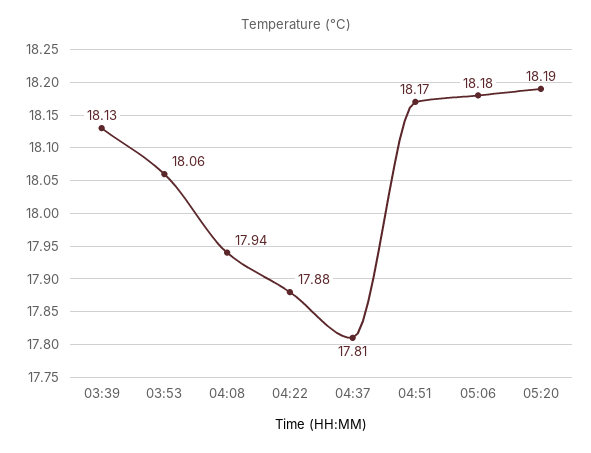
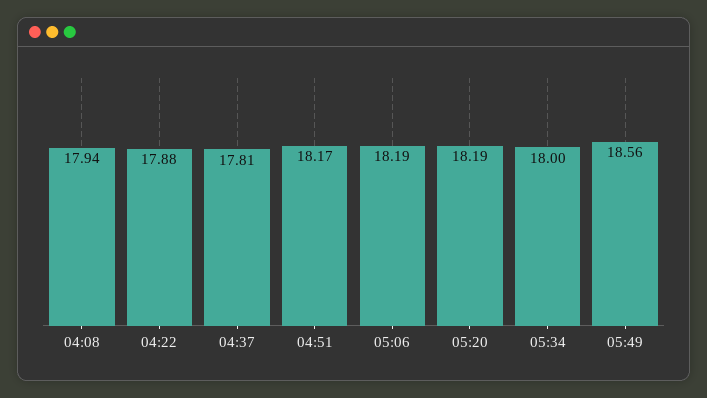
03:39: 18.13 -> none
03:53: 18.06 -> none
05:06: 18.18 -> 18.19
05:34: none -> 18
05:49: none -> 18.56

